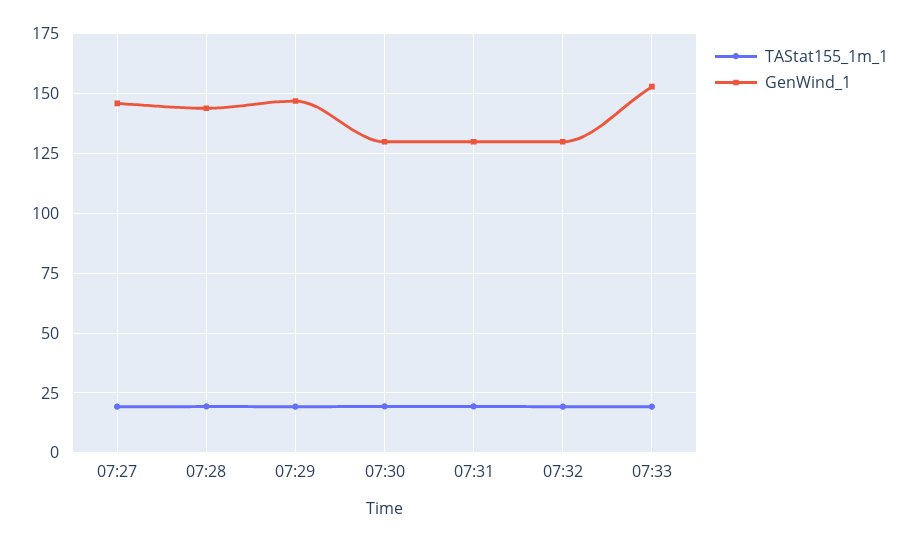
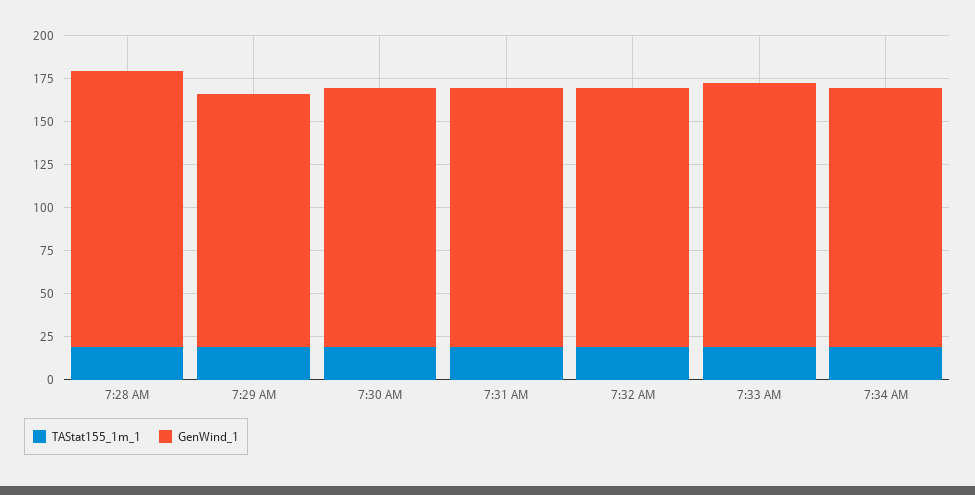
TAStat155_1m_1, 07:27: 20 -> none
GenWind_1, 07:27: 145 -> none
GenWind_1, 07:28: 145 -> 160
GenWind_1, 07:30: 130 -> 150
GenWind_1, 07:31: 130 -> 150
GenWind_1, 07:32: 130 -> 150
TAStat155_1m_1, 7:34 AM: none -> 20
GenWind_1, 7:34 AM: none -> 150

